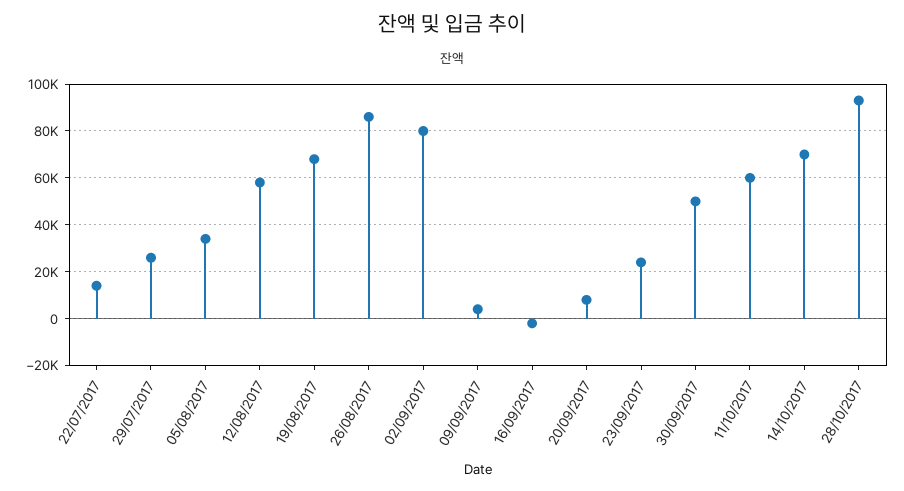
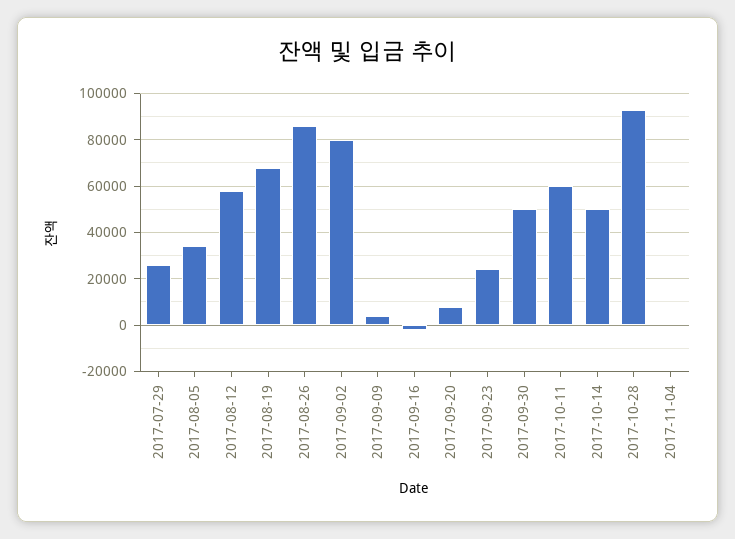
22/07/2017: 15000 -> none
14/10/2017: 70000 -> 50000
2017-11-04: none -> 0

